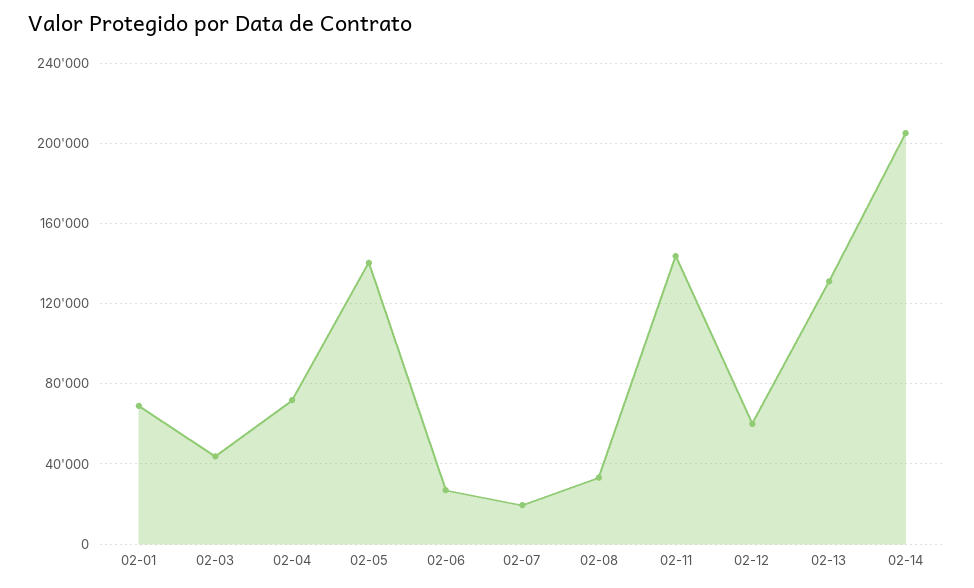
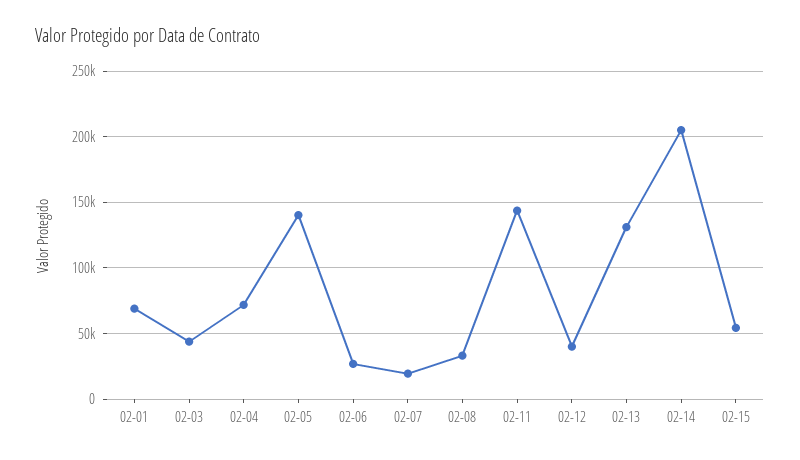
02-12: 60000 -> 40000
02-15: none -> 55000

